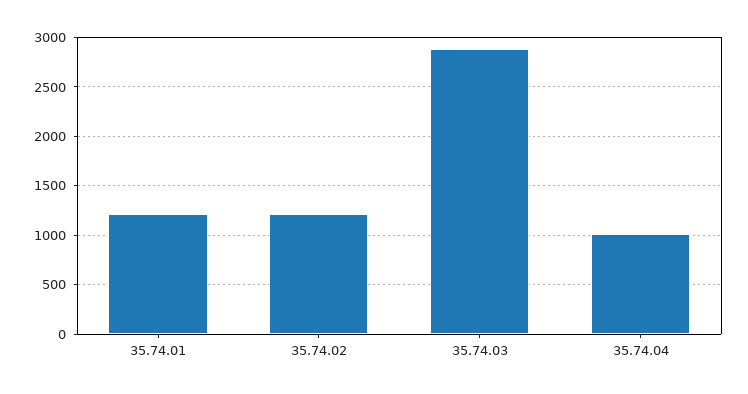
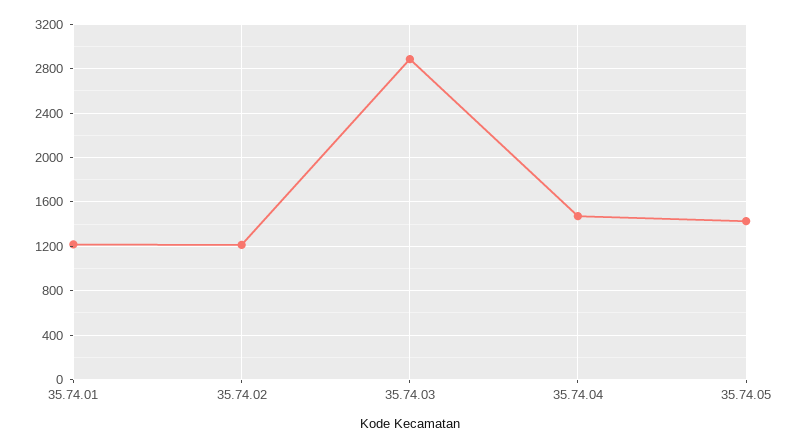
35.74.04: 1000 -> 1500
35.74.05: none -> 1400

